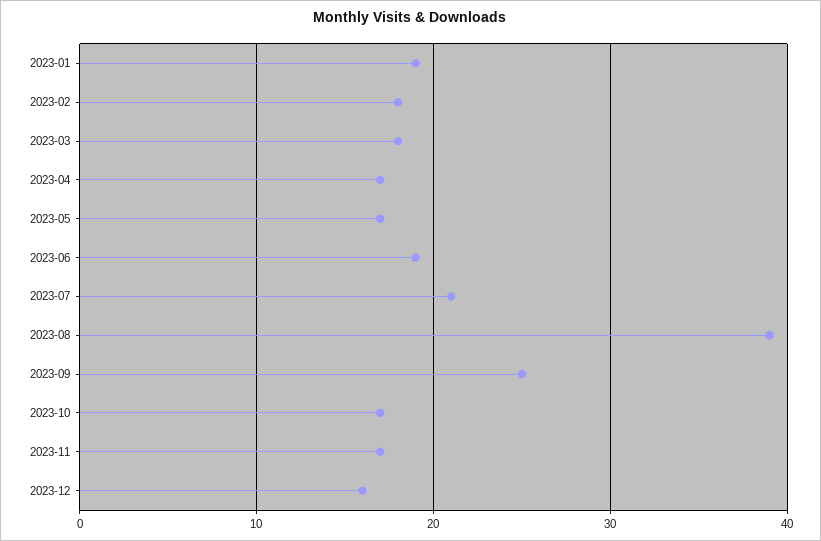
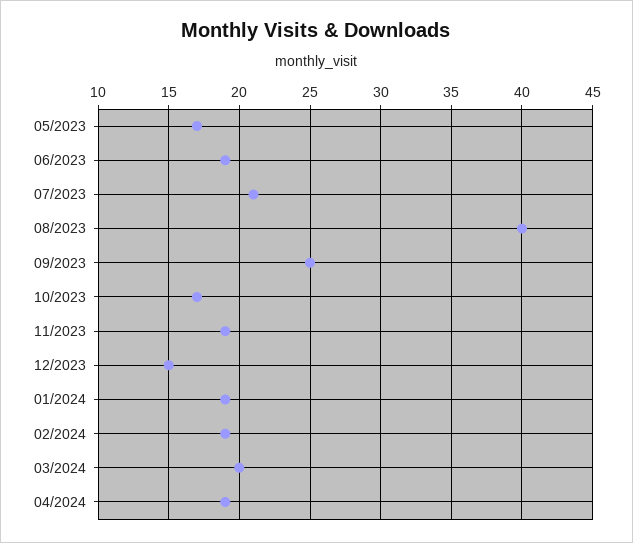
2023-01: 19 -> none
2023-02: 18 -> none
2023-03: 18 -> none
2023-04: 17 -> none
2023-08: 39 -> 40
2023-11: 17 -> 19
2023-12: 16 -> 15
01/2024: none -> 19
02/2024: none -> 19
03/2024: none -> 20
04/2024: none -> 19

